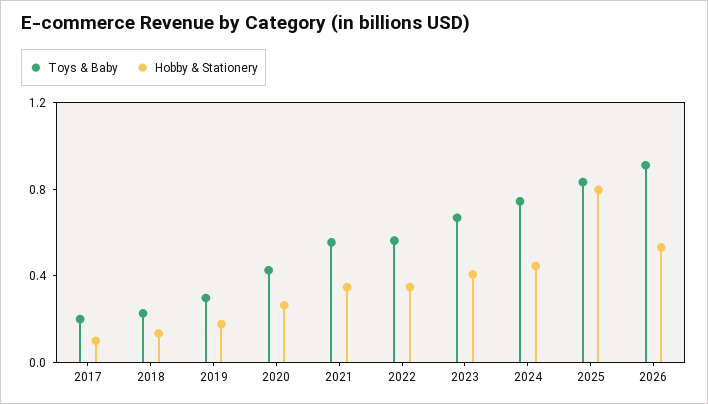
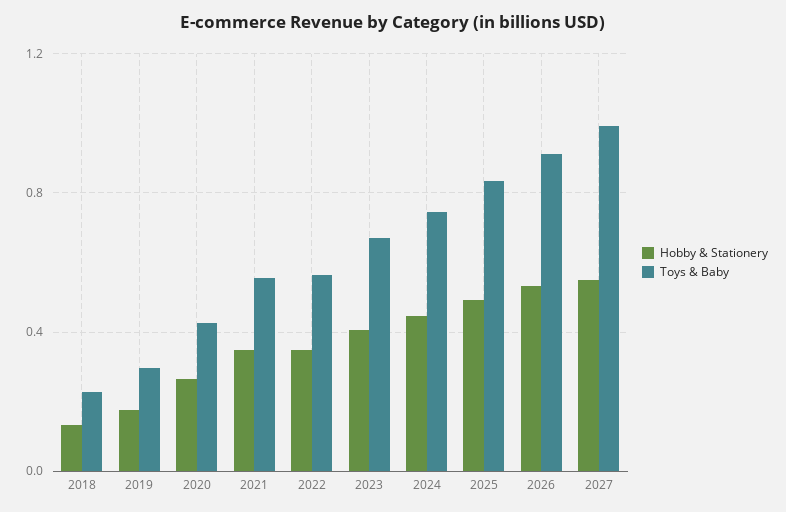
Toys & Baby, 2017: 0.2 -> none
Hobby & Stationery, 2017: 0.1 -> none
Hobby & Stationery, 2025: 0.8 -> 0.5
Hobby & Stationery, 2027: none -> 0.55
Toys & Baby, 2027: none -> 1

